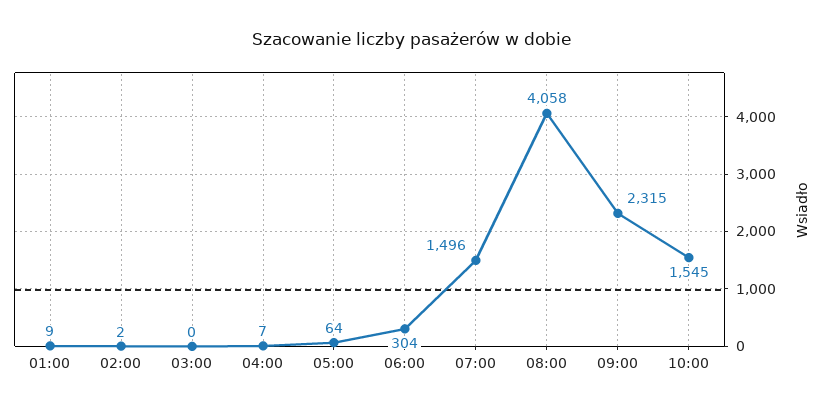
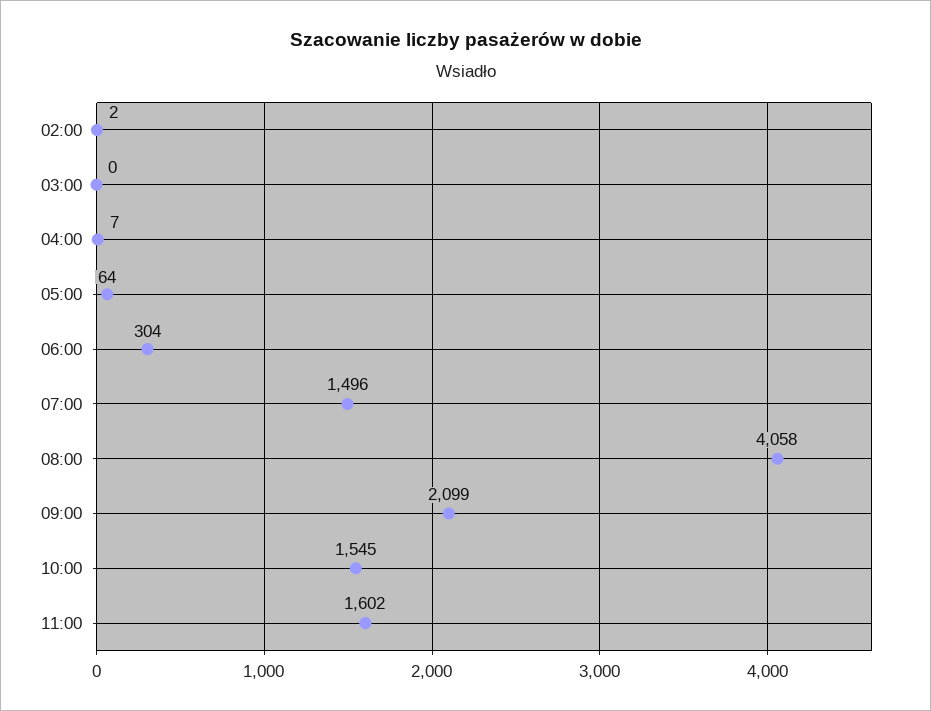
01:00: 9 -> none
09:00: 2315 -> 2099
11:00: none -> 1602

